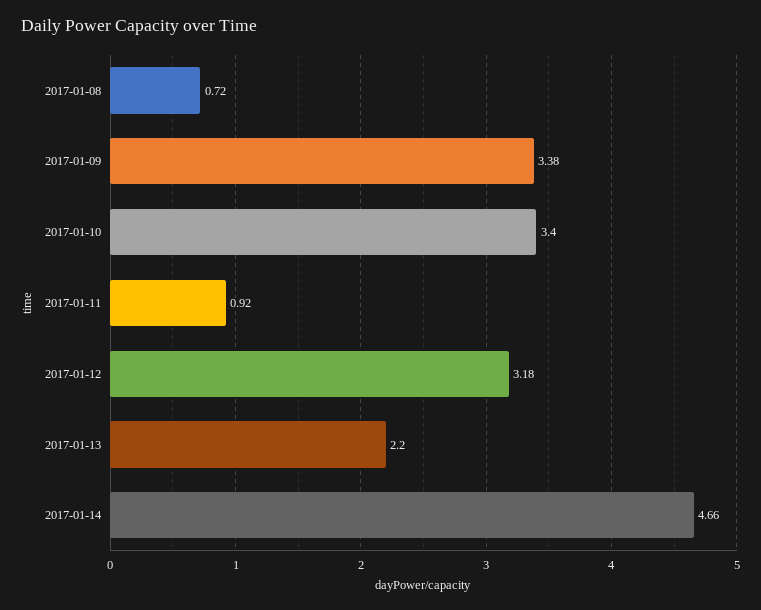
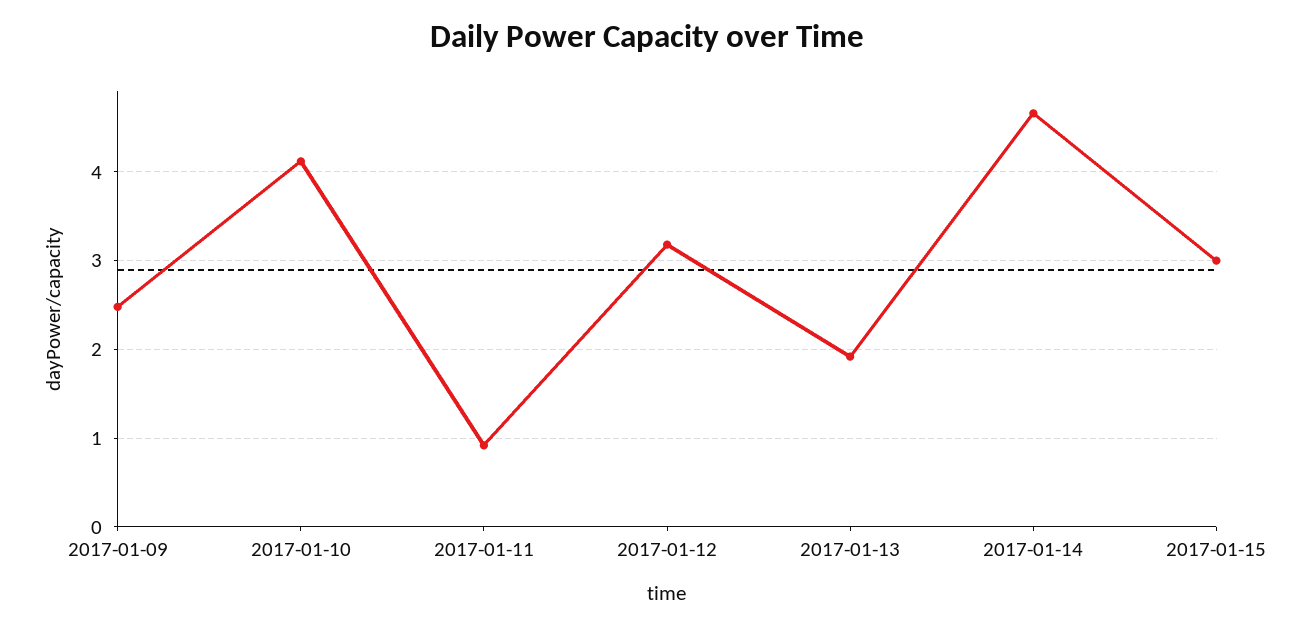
2017-01-08: 0.72 -> none
2017-01-09: 3.38 -> 2.5
2017-01-10: 3.4 -> 4.1
2017-01-13: 2.2 -> 1.9
2017-01-15: none -> 3

